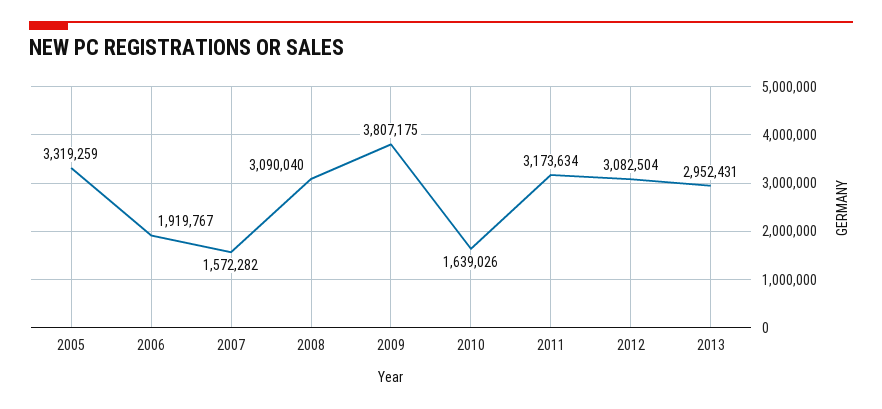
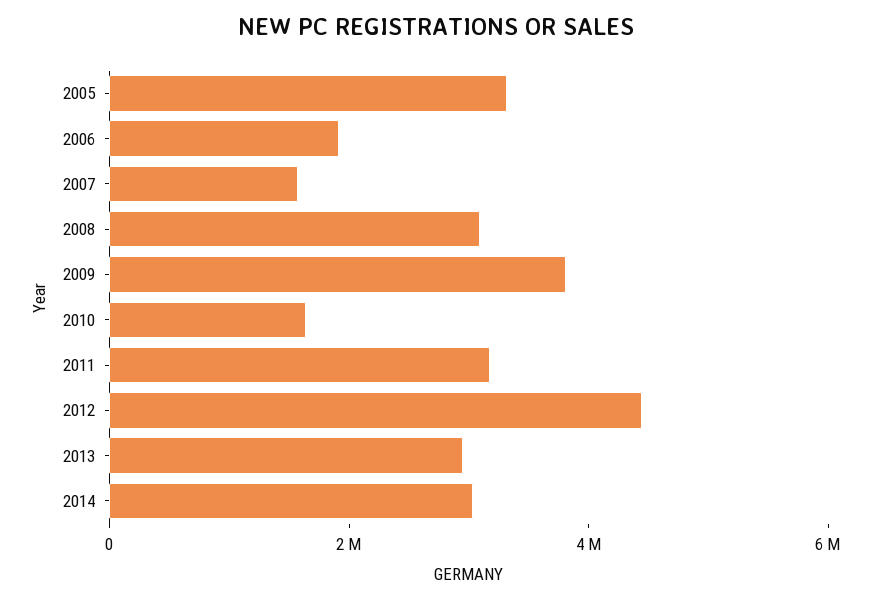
2012: 3082504 -> 4500000
2014: none -> 3000000

